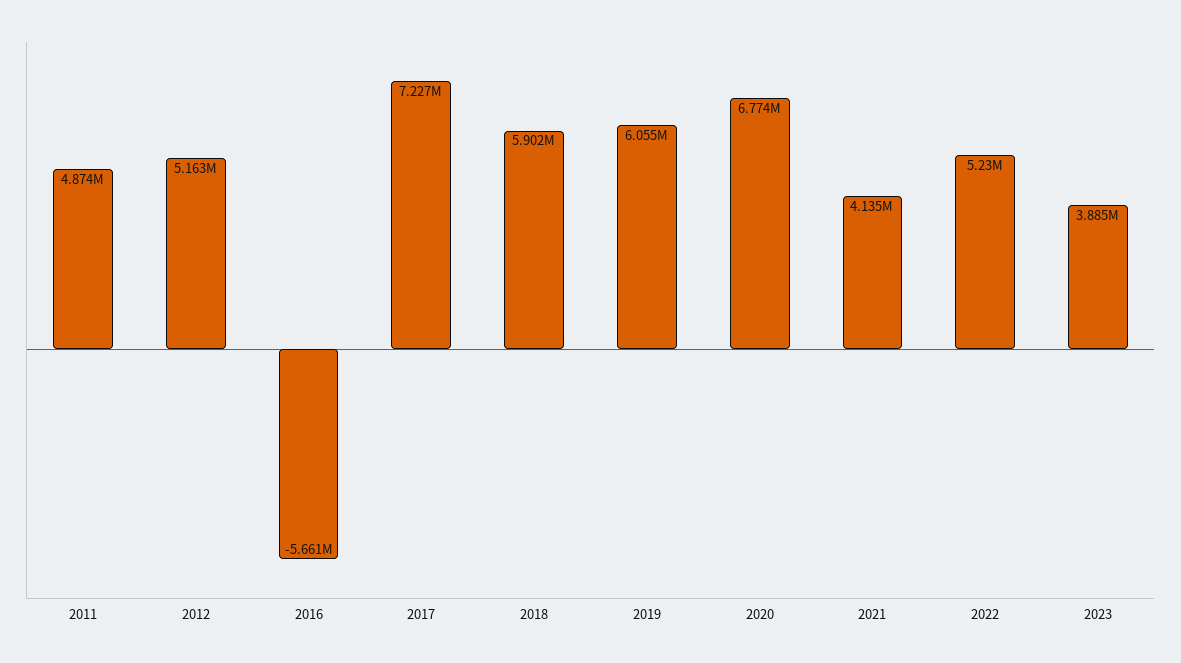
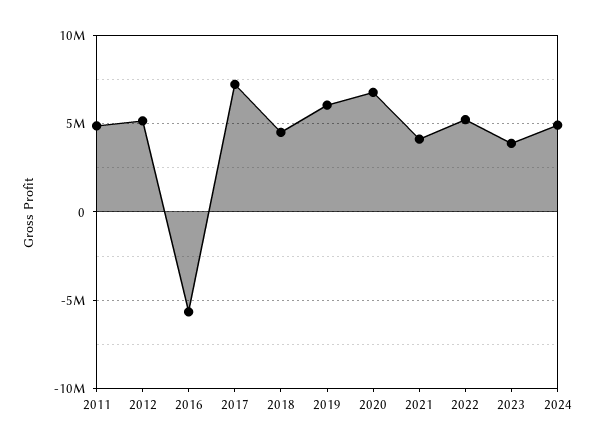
2018: 5902000 -> 4500000
2024: none -> 5000000

